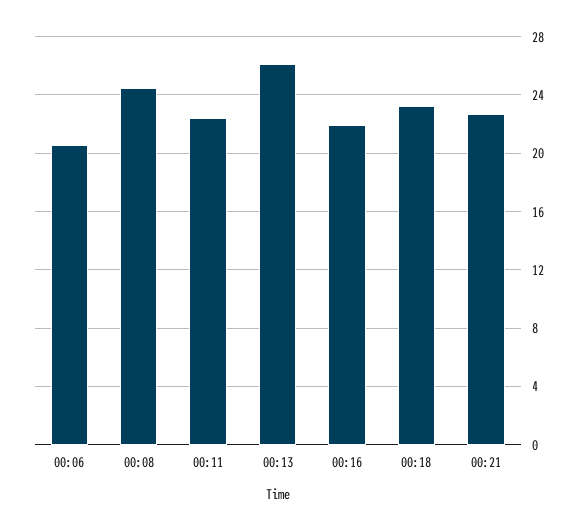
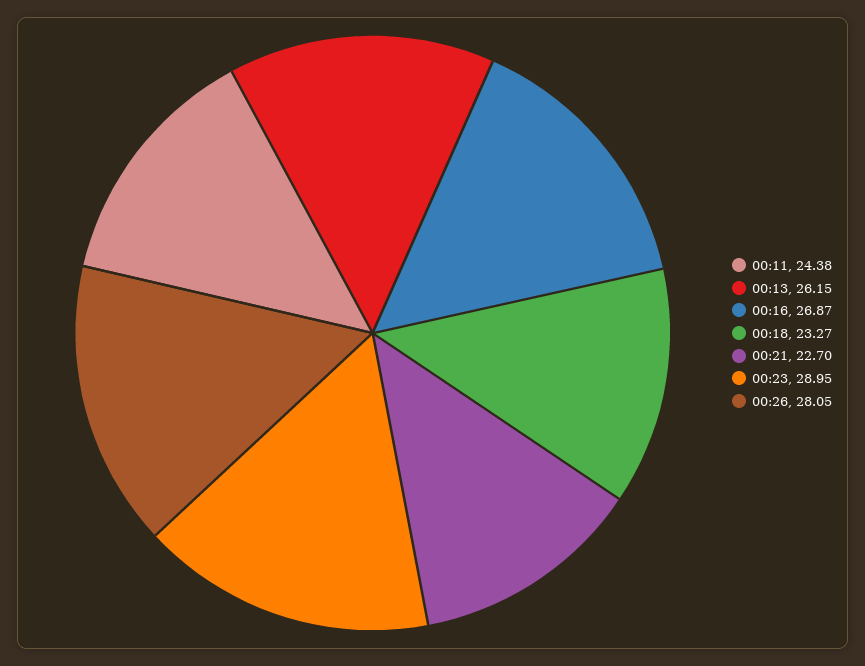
00:06: 20.5 -> none
00:08: 24.5 -> none
00:11: 22.5 -> 24.38
00:16: 22 -> 26.87
00:23: none -> 28.95
00:26: none -> 28.05

